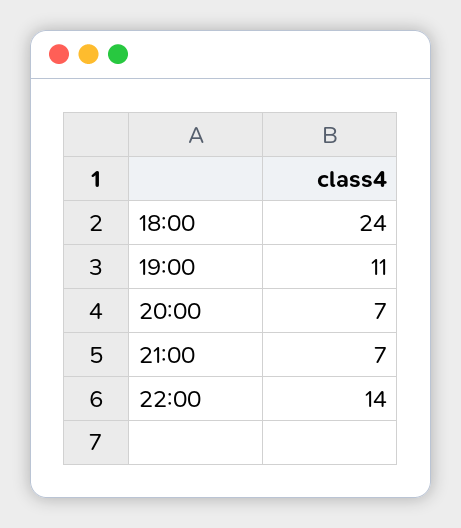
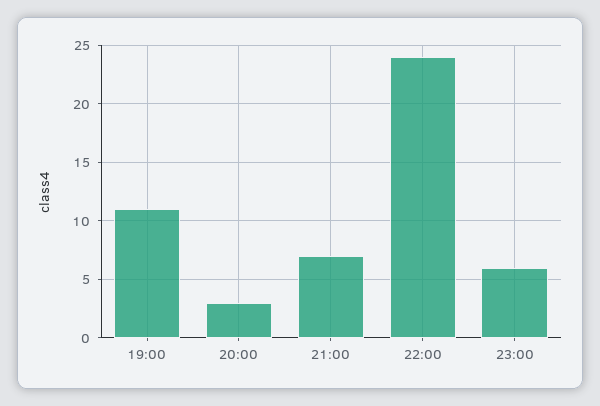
18:00: 24 -> none
20:00: 7 -> 3
22:00: 14 -> 24
23:00: none -> 6

